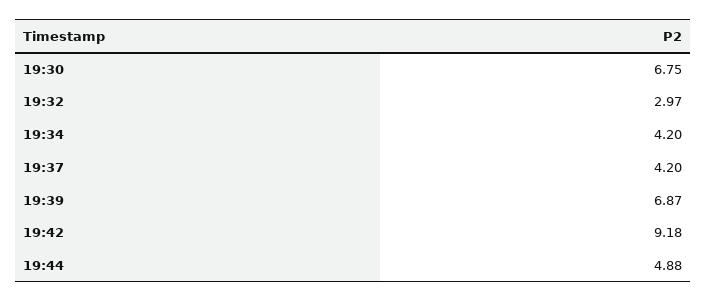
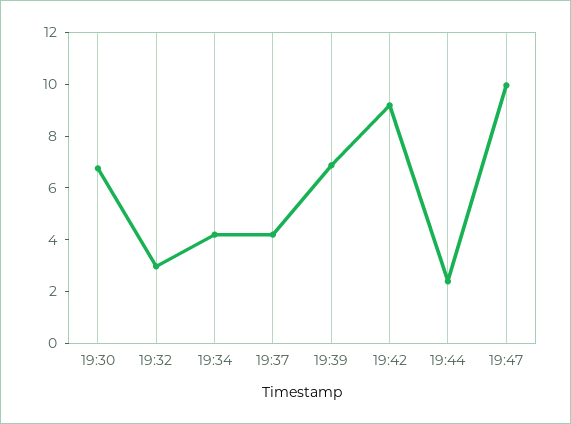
19:44: 4.88 -> 2.5
19:47: none -> 10

